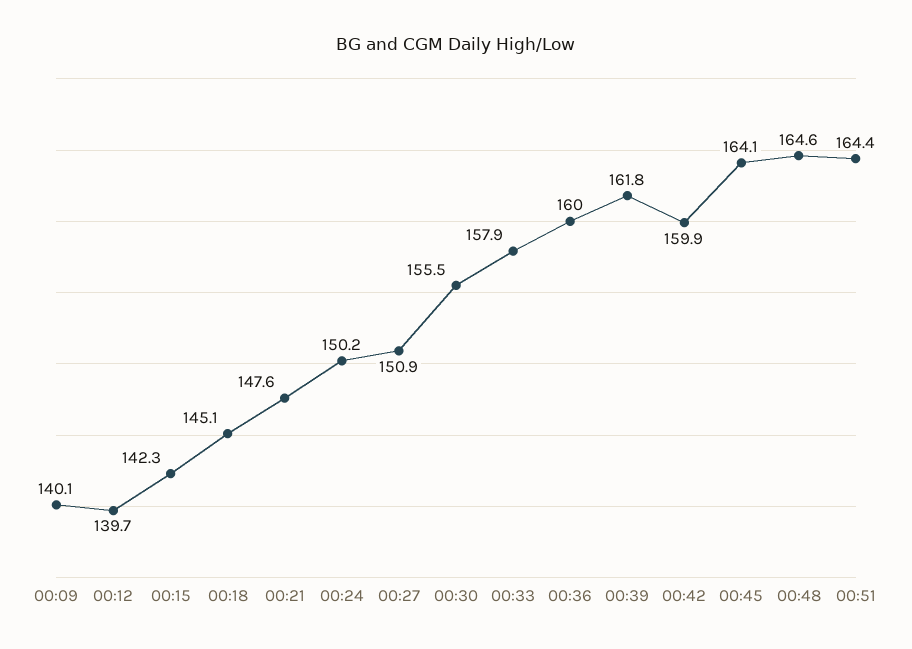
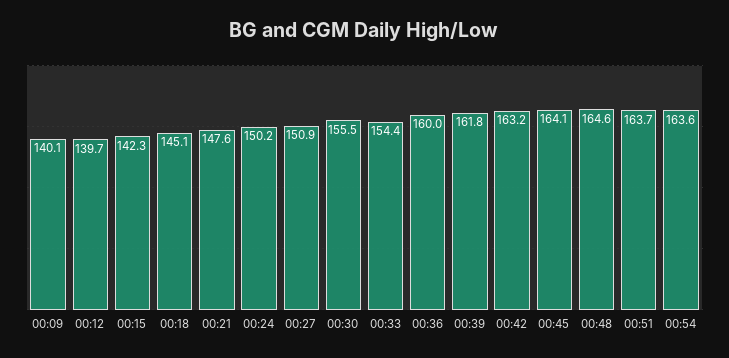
00:33: 157.9 -> 154.4
00:42: 159.9 -> 163.2
00:51: 164.4 -> 163.7
00:54: none -> 163.6

